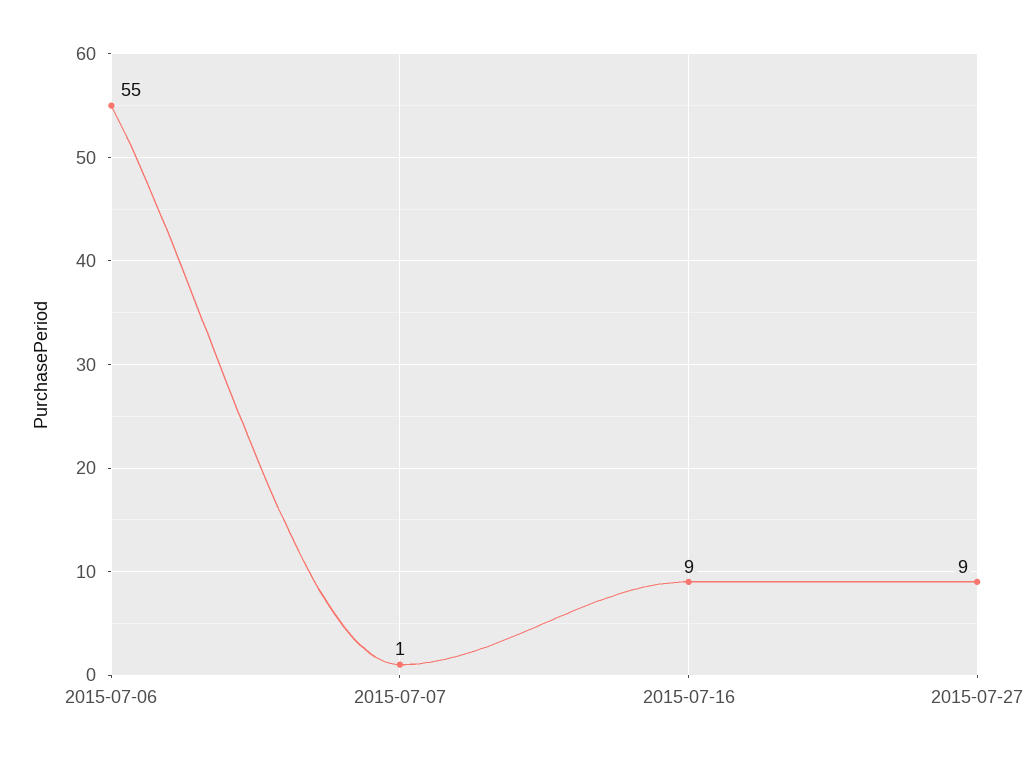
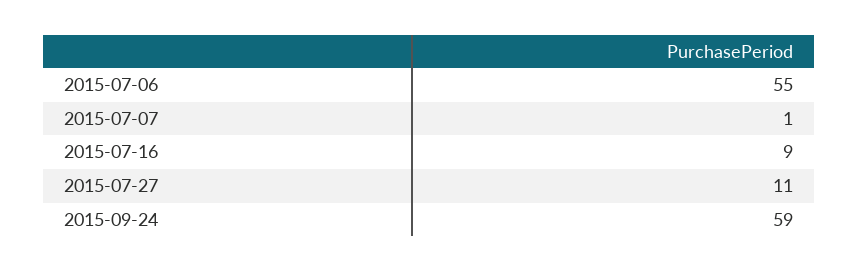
2015-07-27: 9 -> 11
2015-09-24: none -> 59

